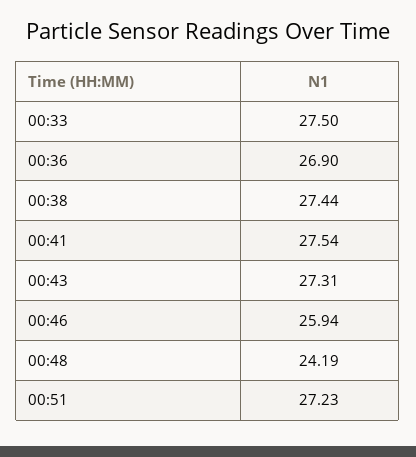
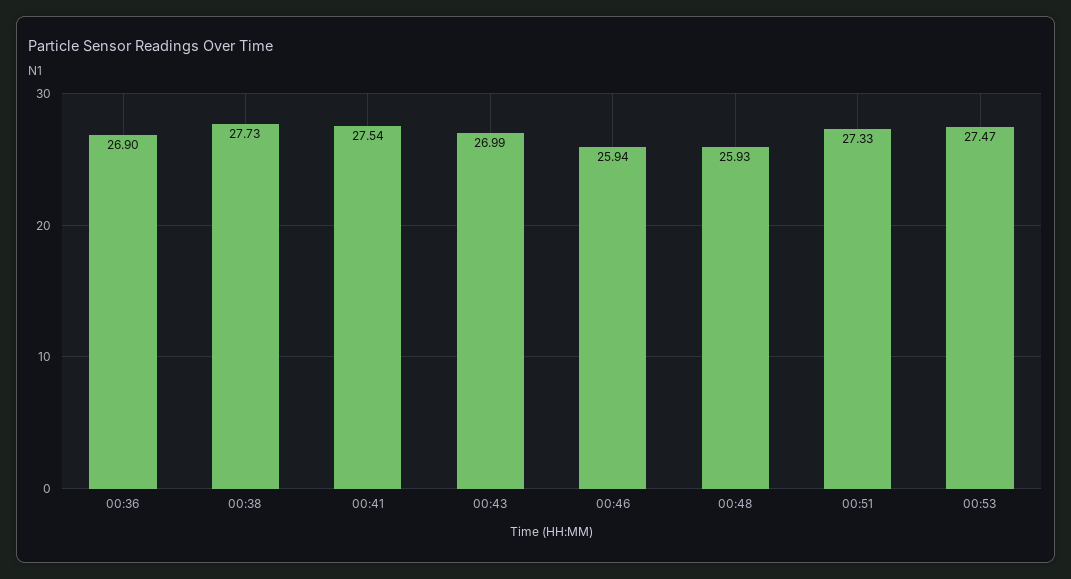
00:33: 27.5 -> none
00:38: 27.44 -> 27.73
00:43: 27.31 -> 26.99
00:48: 24.19 -> 25.93
00:51: 27.23 -> 27.33
00:53: none -> 27.47

